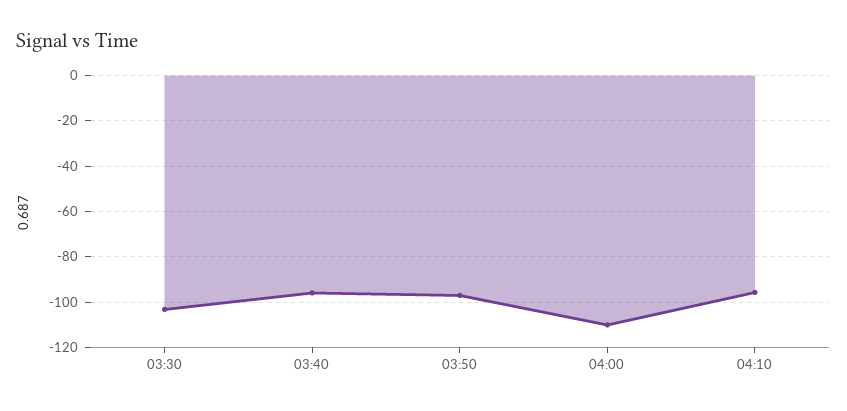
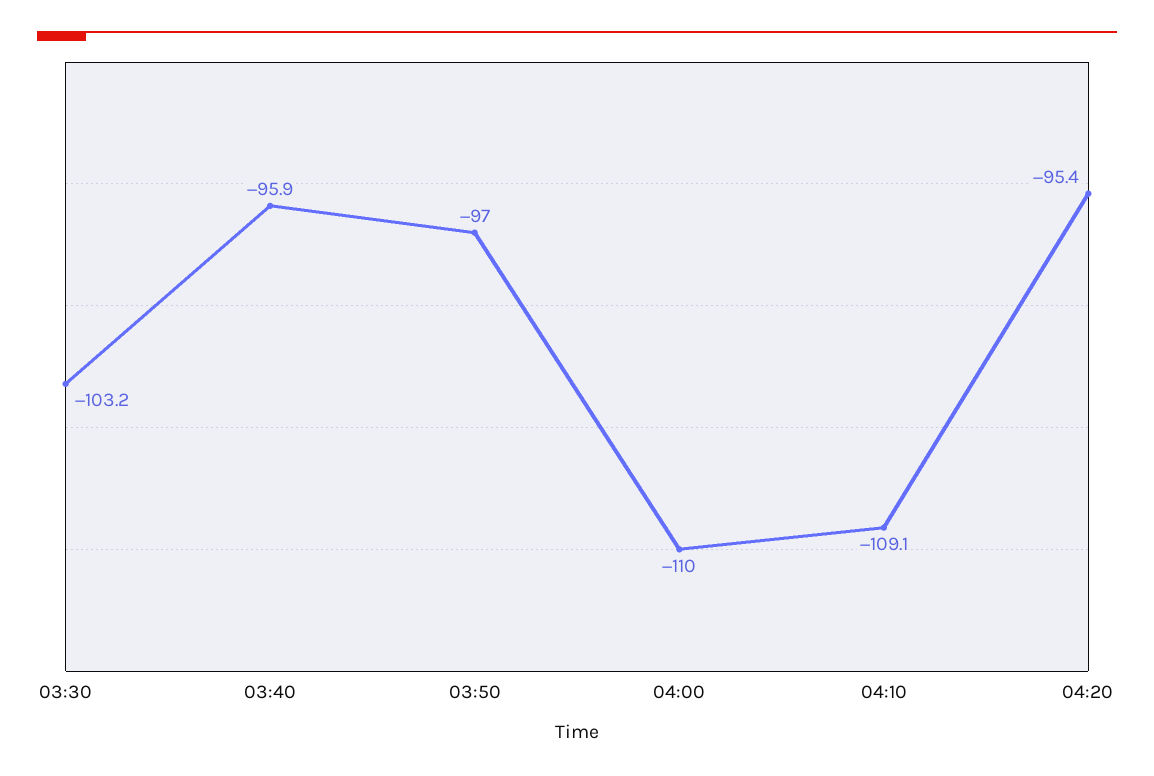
04:10: -95 -> -109.1
04:20: none -> -95.4

